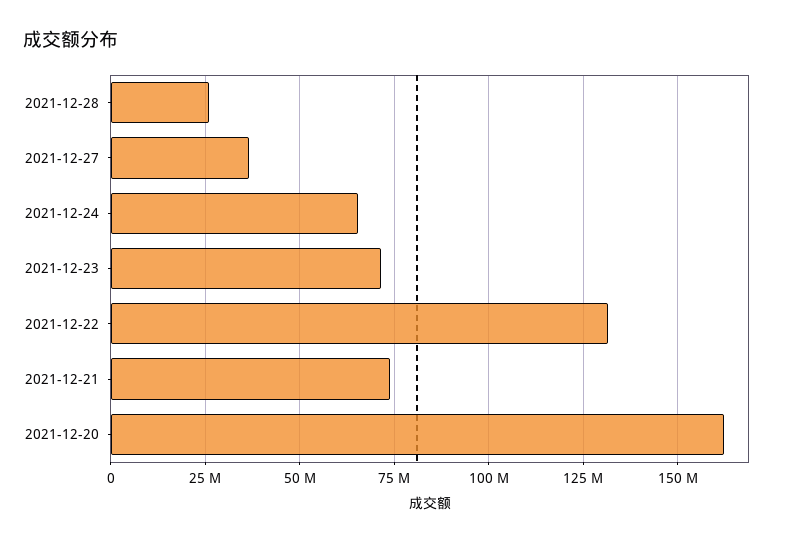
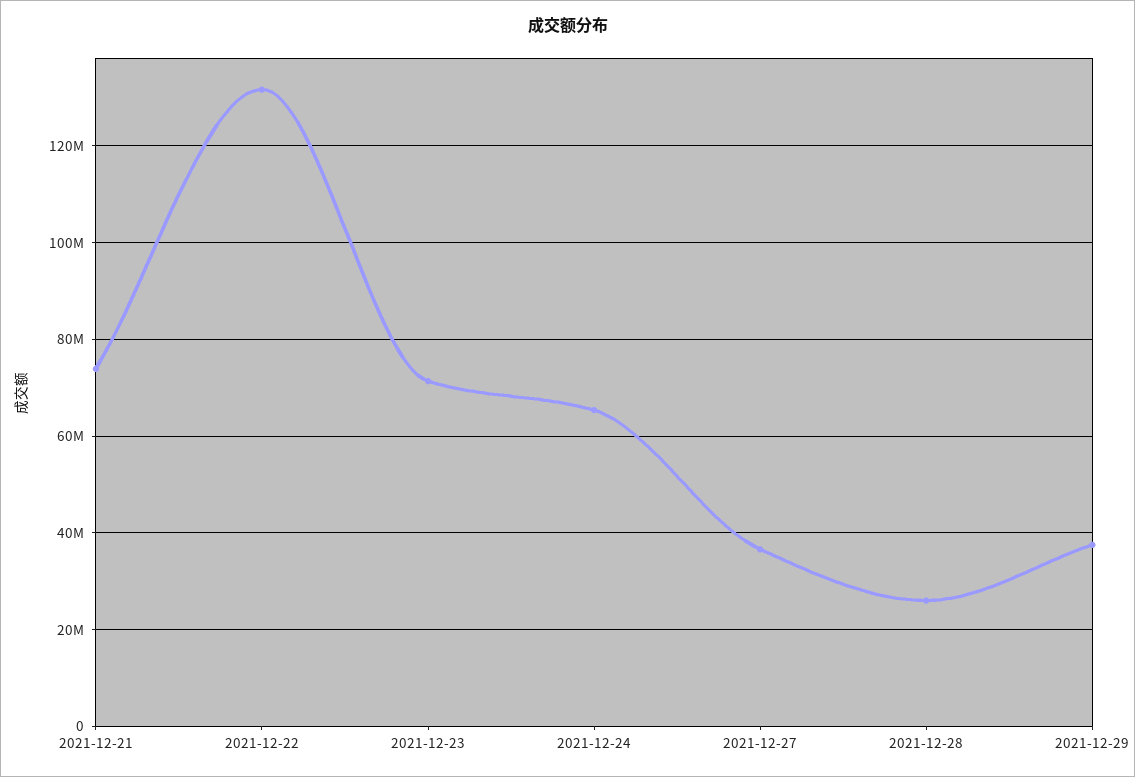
2021-12-20: 162500000 -> none
2021-12-29: none -> 38000000

